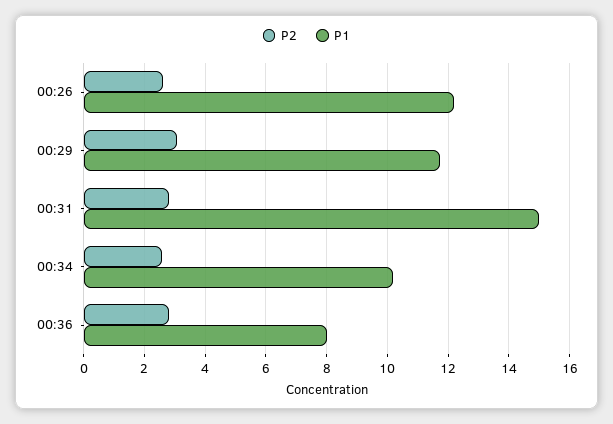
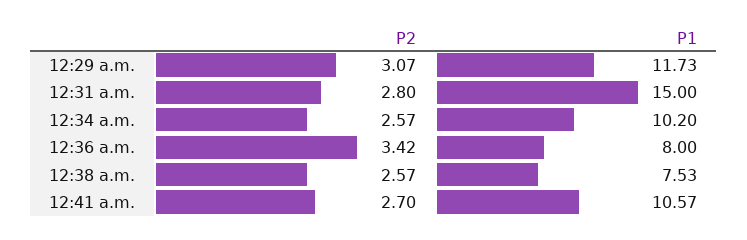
P2, 00:26: 2.6 -> none
P1, 00:26: 12.2 -> none
P2, 00:36: 2.8 -> 3.42
P2, 12:38 a.m.: none -> 2.57
P1, 12:38 a.m.: none -> 7.53
P2, 12:41 a.m.: none -> 2.7
P1, 12:41 a.m.: none -> 10.57

